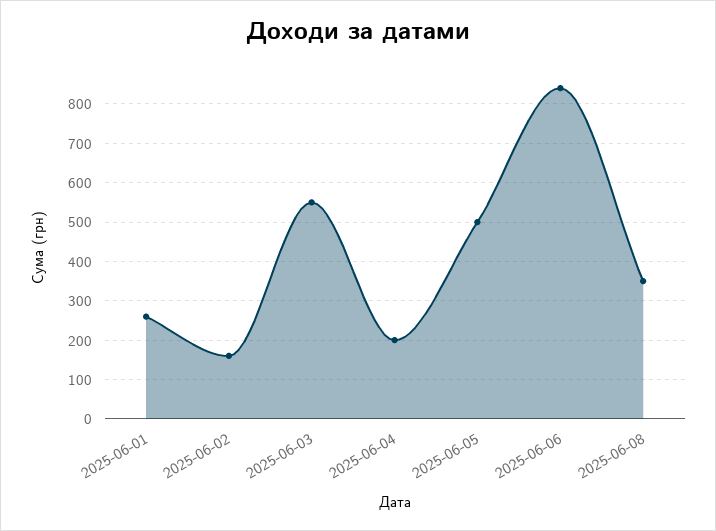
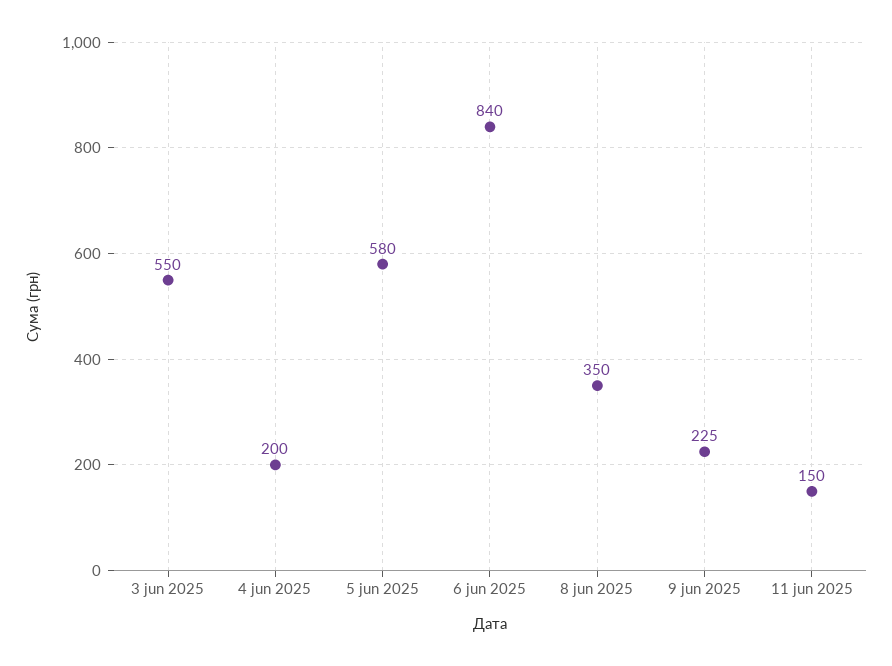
2025-06-01: 260 -> none
2025-06-02: 160 -> none
2025-06-05: 500 -> 580
9 jun 2025: none -> 225
11 jun 2025: none -> 150

